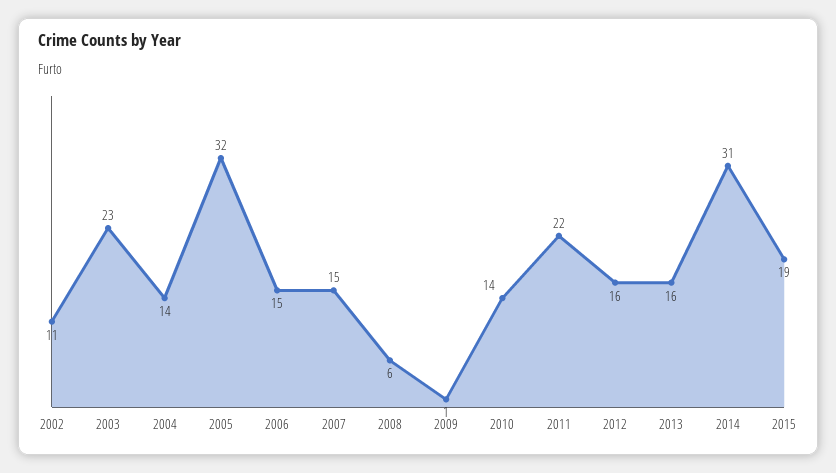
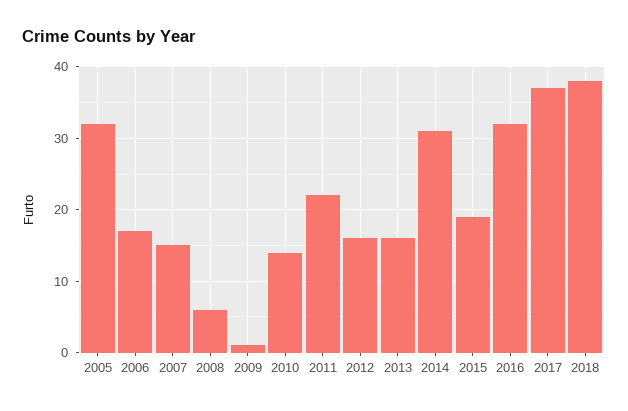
2002: 11 -> none
2003: 23 -> none
2004: 14 -> none
2006: 15 -> 17
2016: none -> 32
2017: none -> 37
2018: none -> 38

